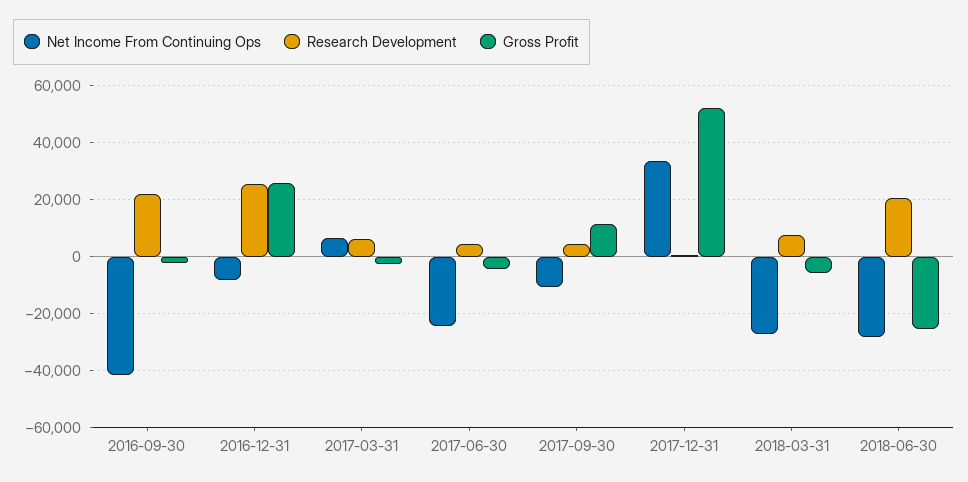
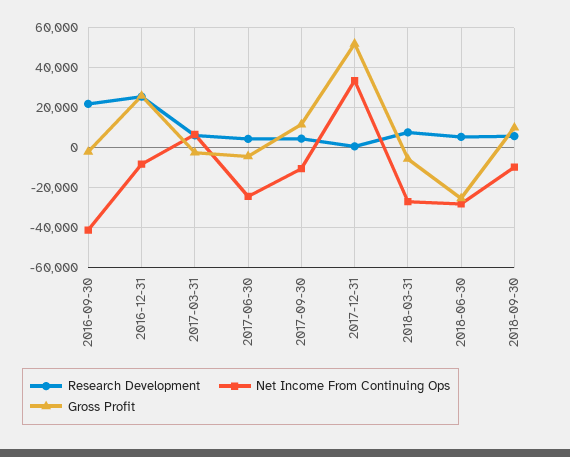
Research Development, 2018-06-30: 20000 -> 5000
Research Development, 2018-09-30: none -> 5000
Net Income From Continuing Ops, 2018-09-30: none -> -10000
Gross Profit, 2018-09-30: none -> 10000

